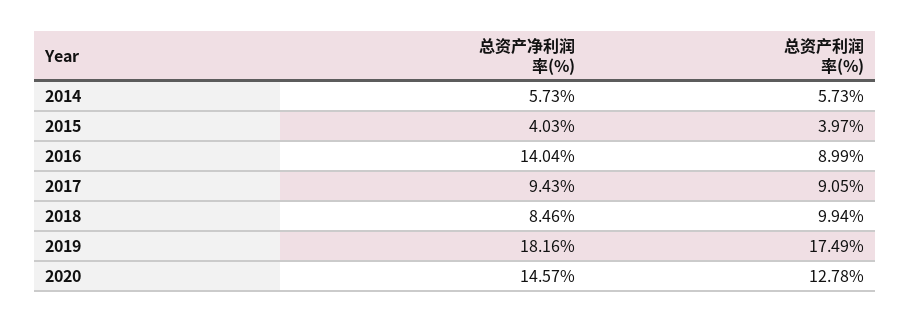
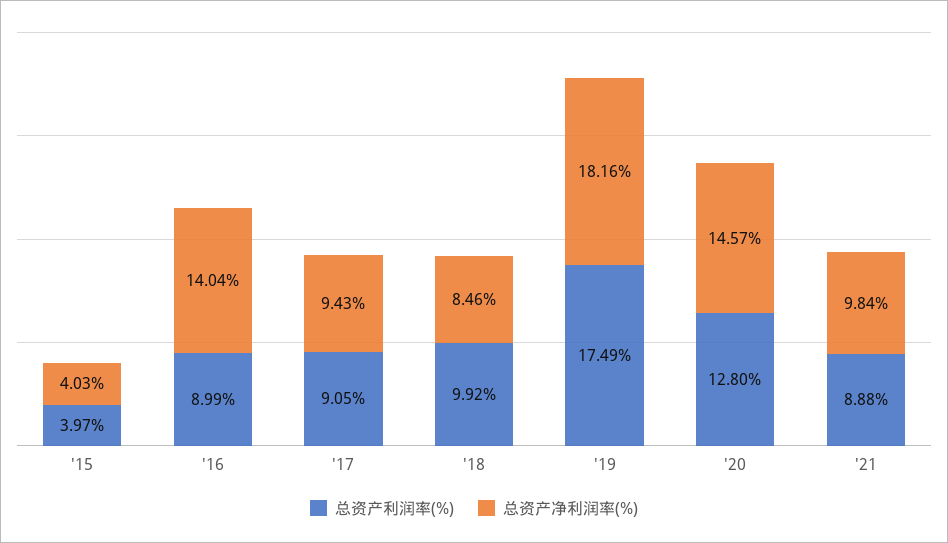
总资产净利润率(%), 2014: 5.73 -> none
总资产利润率(%), 2014: 5.73 -> none
总资产利润率(%), 2018: 9.94 -> 9.92
总资产利润率(%), 2020: 12.78 -> 12.8
总资产利润率(%), '21: none -> 8.88
总资产净利润率(%), '21: none -> 9.84

